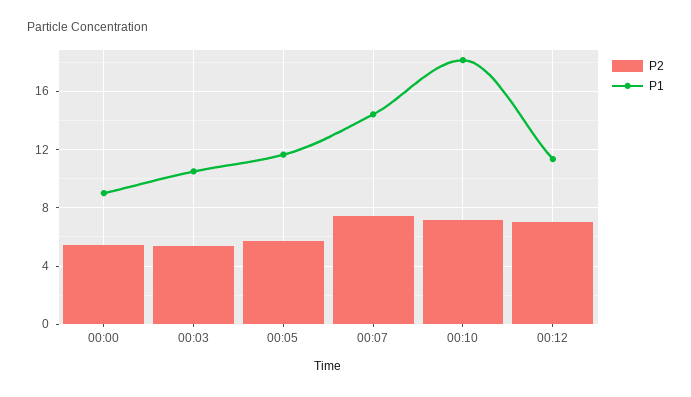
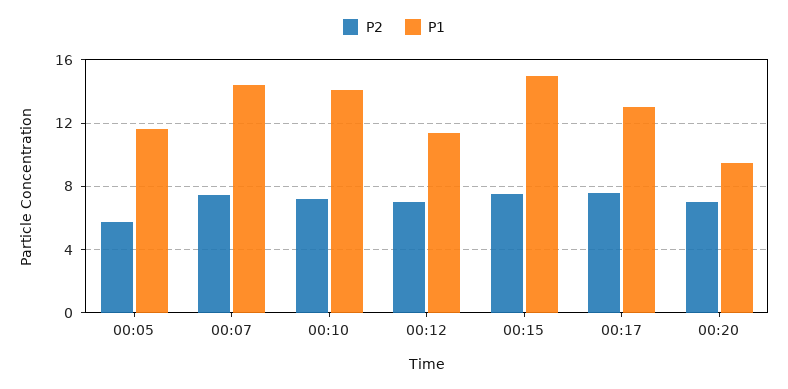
P2, 00:00: 5.5 -> none
P1, 00:00: 9 -> none
P2, 00:03: 5.5 -> none
P1, 00:03: 10.5 -> none
P1, 00:10: 18 -> 14
P2, 00:15: none -> 7.5
P1, 00:15: none -> 15
P2, 00:17: none -> 7.5
P1, 00:17: none -> 13
P2, 00:20: none -> 7
P1, 00:20: none -> 9.5

